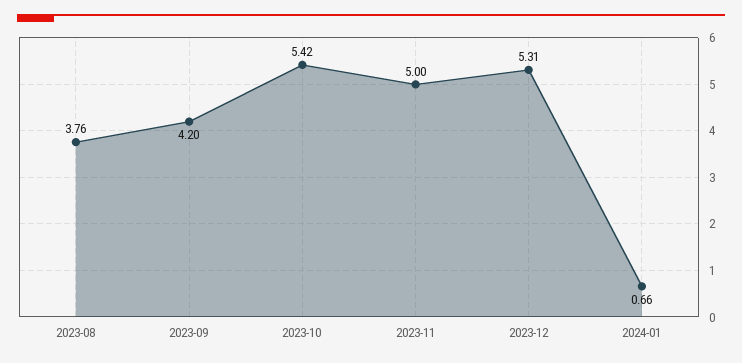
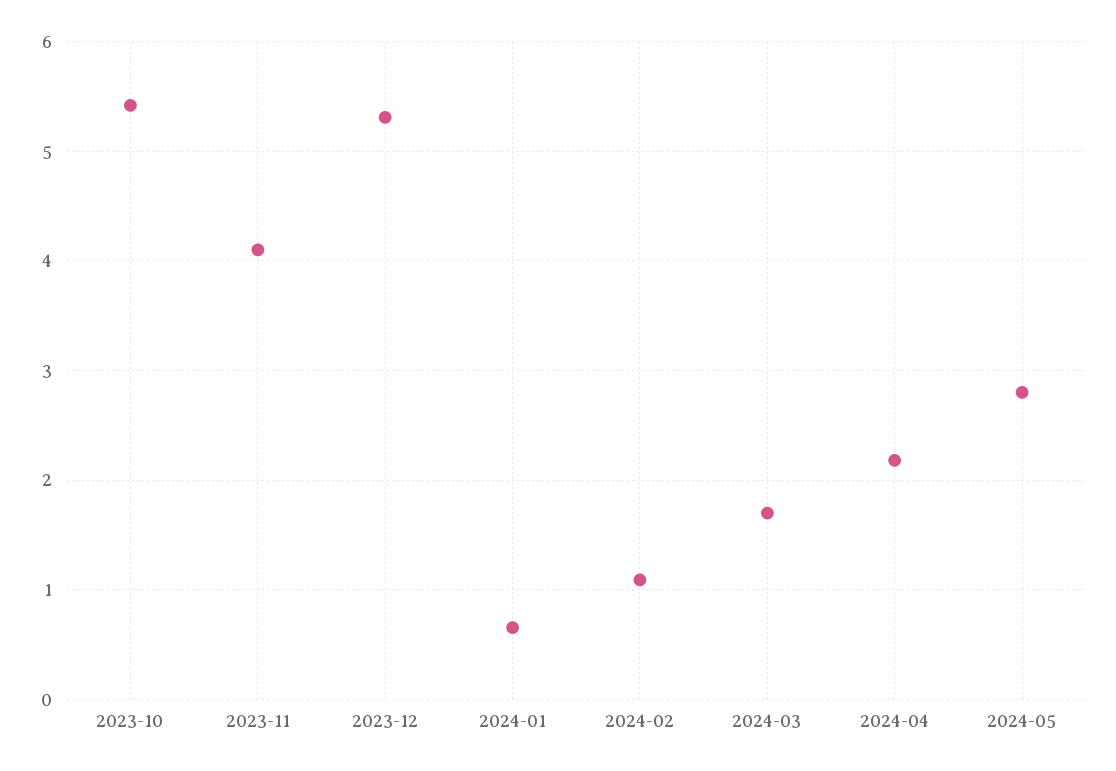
2023-08: 3.76 -> none
2023-09: 4.2 -> none
2023-11: 5 -> 4.1
2024-02: none -> 1.1
2024-03: none -> 1.7
2024-04: none -> 2.2
2024-05: none -> 2.8

